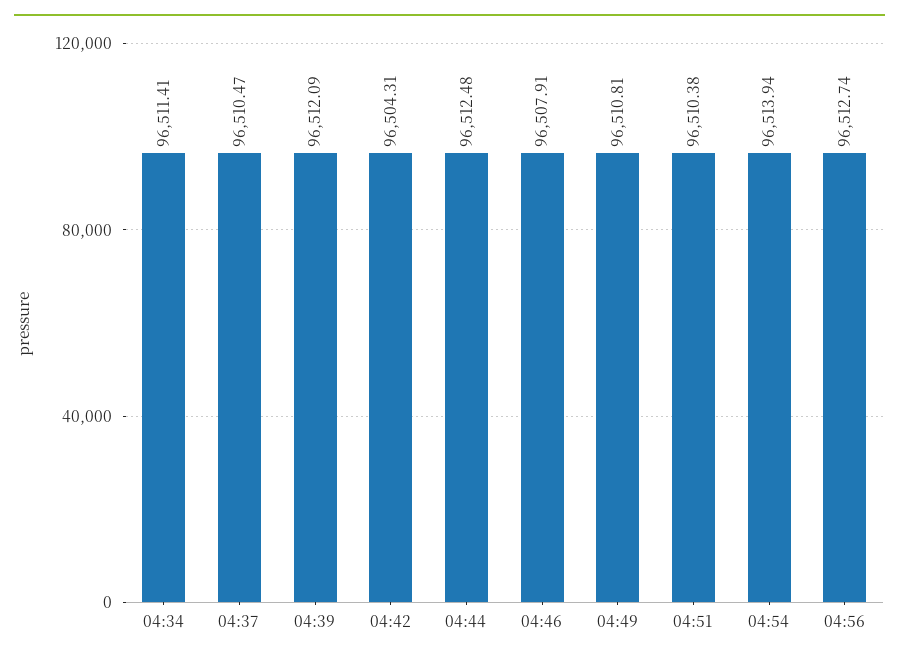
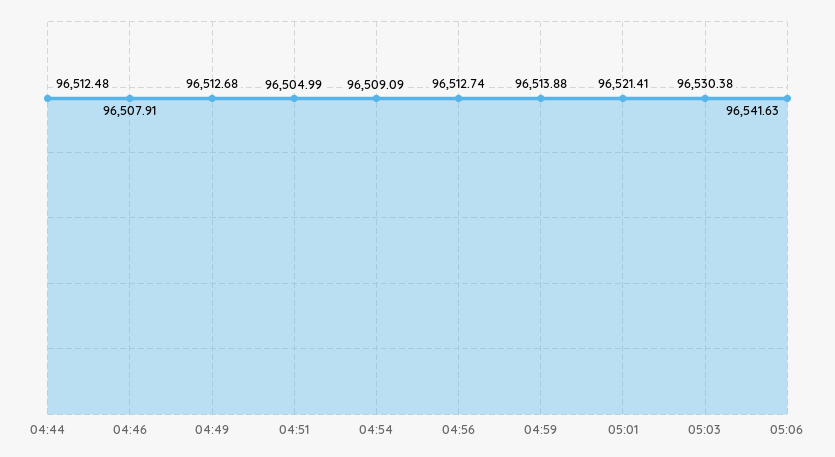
04:34: 96511.41 -> none
04:37: 96510.47 -> none
04:39: 96512.09 -> none
04:42: 96504.31 -> none
04:49: 96510.81 -> 96512.68
04:51: 96510.38 -> 96504.99
04:54: 96513.94 -> 96509.09
04:59: none -> 96513.88
05:01: none -> 96521.41
05:03: none -> 96530.38
05:06: none -> 96541.63

